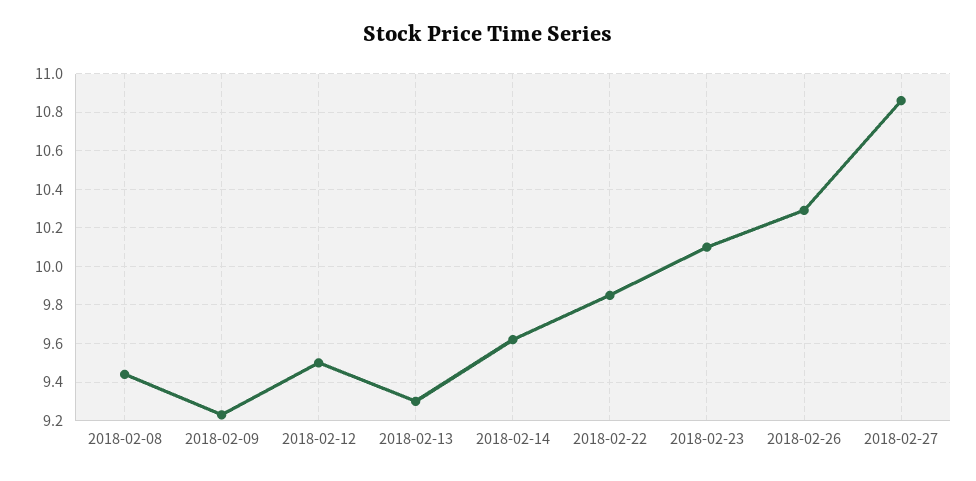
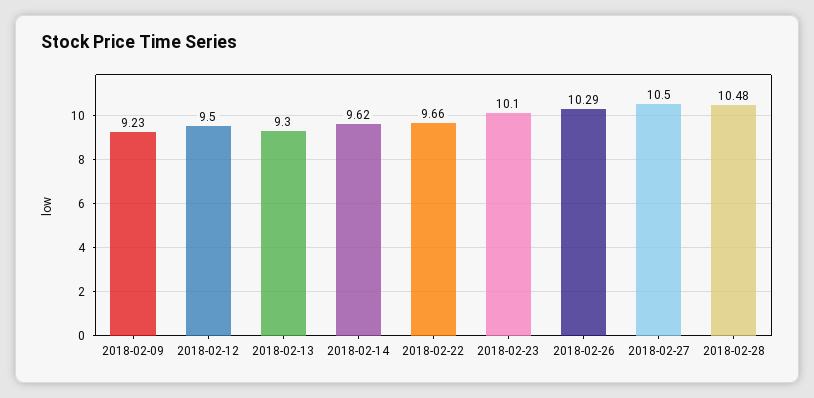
2018-02-08: 9.45 -> none
2018-02-22: 9.85 -> 9.66
2018-02-27: 10.85 -> 10.5
2018-02-28: none -> 10.48

